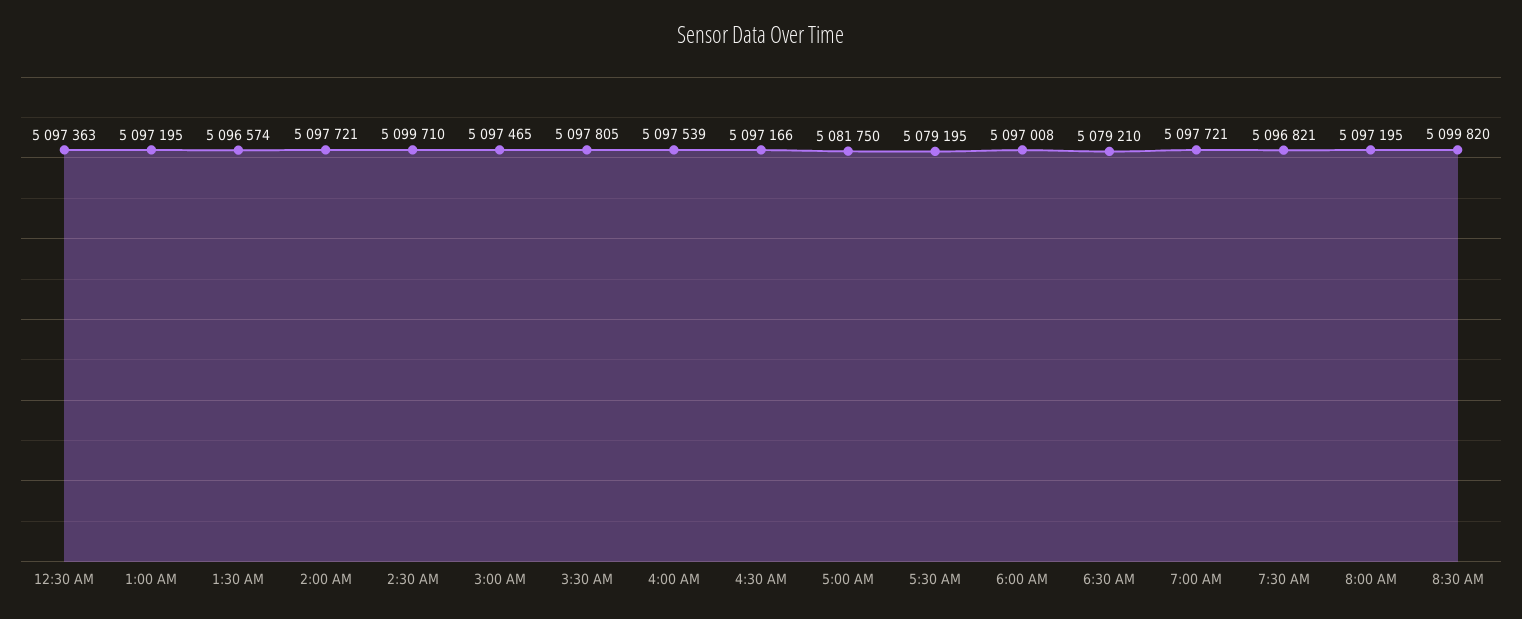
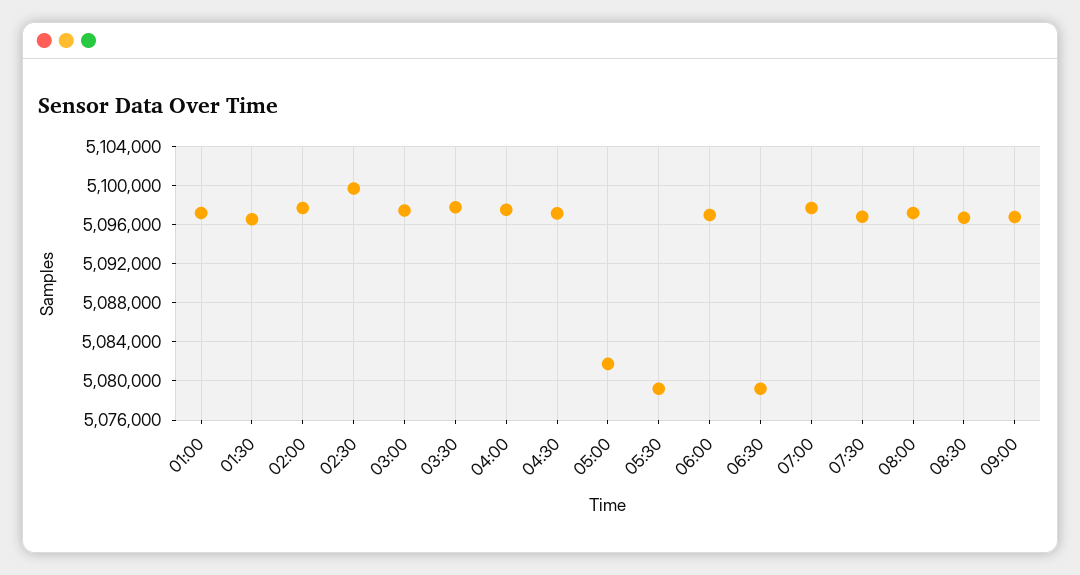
12:30 AM: 5097363 -> none
8:30 AM: 5099820 -> 5097000
09:00: none -> 5097000

